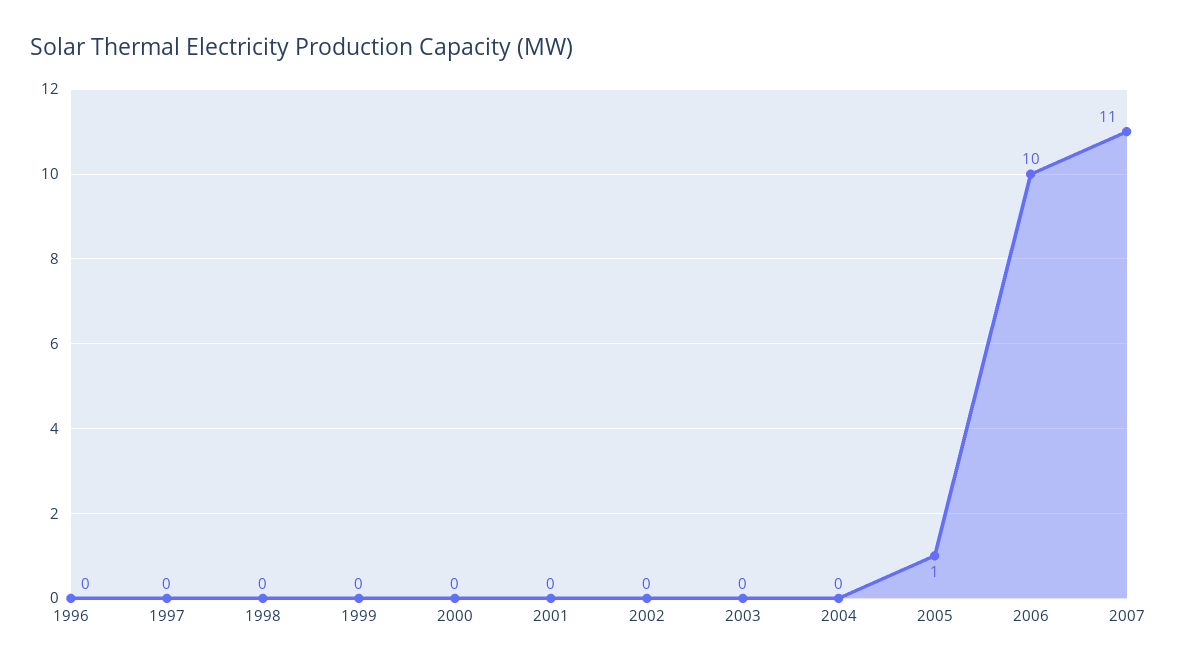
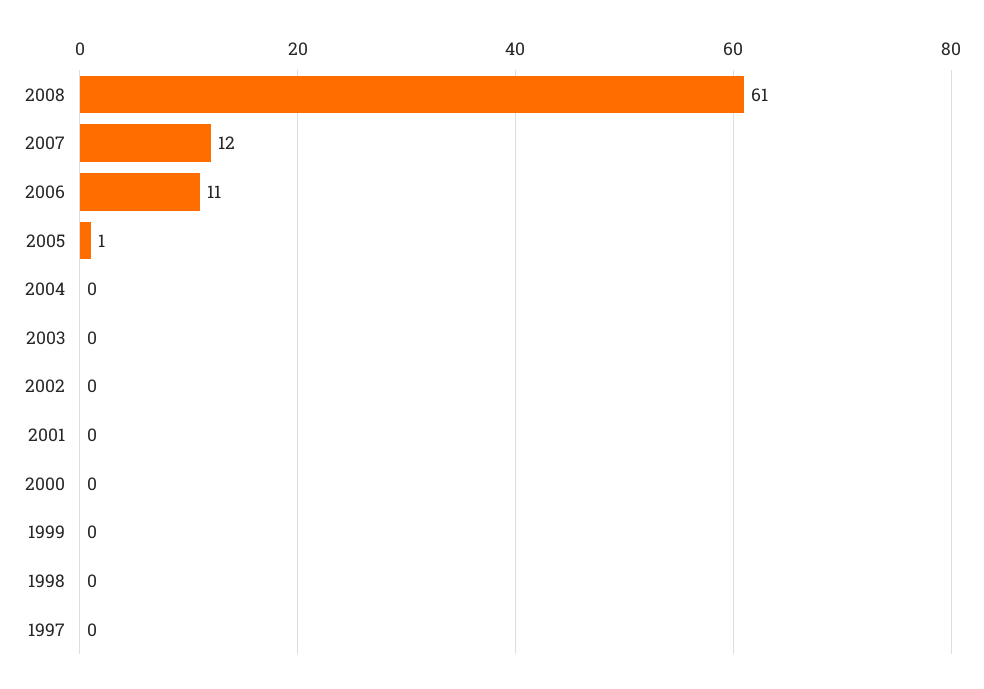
1996: 0 -> none
2006: 10 -> 11
2007: 11 -> 12
2008: none -> 61

